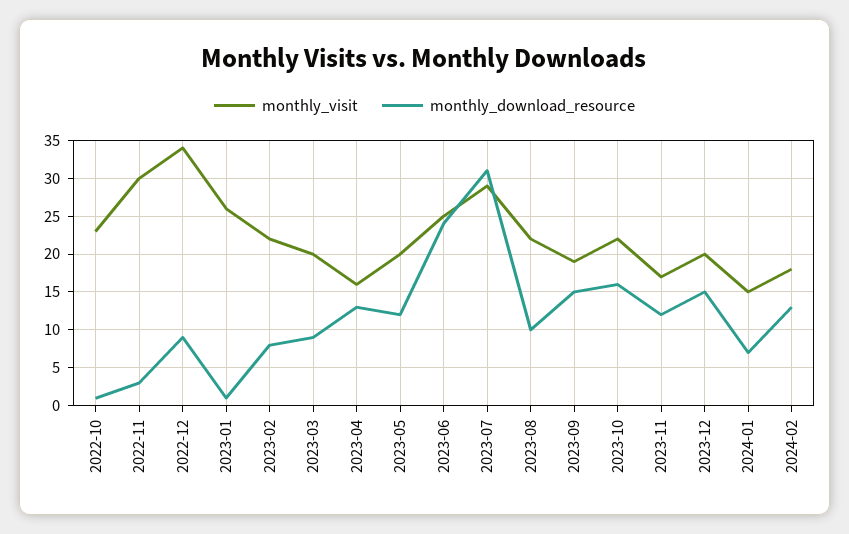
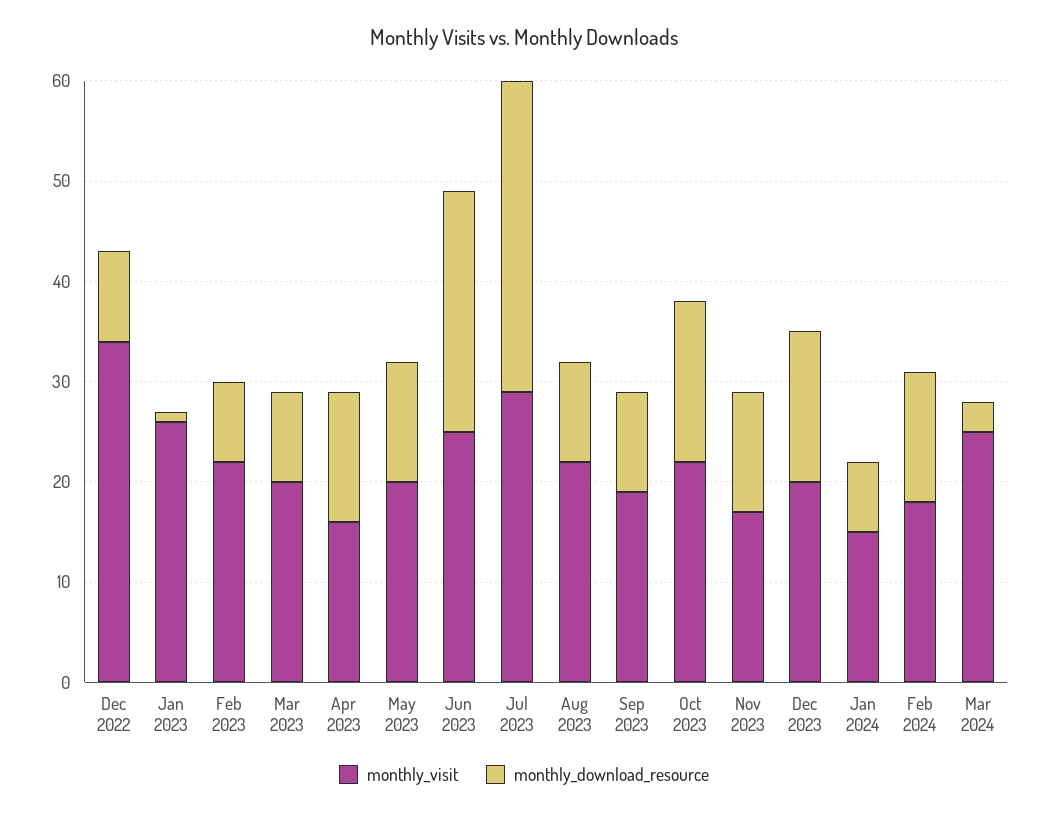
monthly_visit, 2022-10: 23 -> none
monthly_download_resource, 2022-10: 1 -> none
monthly_visit, 2022-11: 30 -> none
monthly_download_resource, 2022-11: 3 -> none
monthly_download_resource, 2023-09: 15 -> 10
monthly_visit, Mar 2024: none -> 25
monthly_download_resource, Mar 2024: none -> 3

